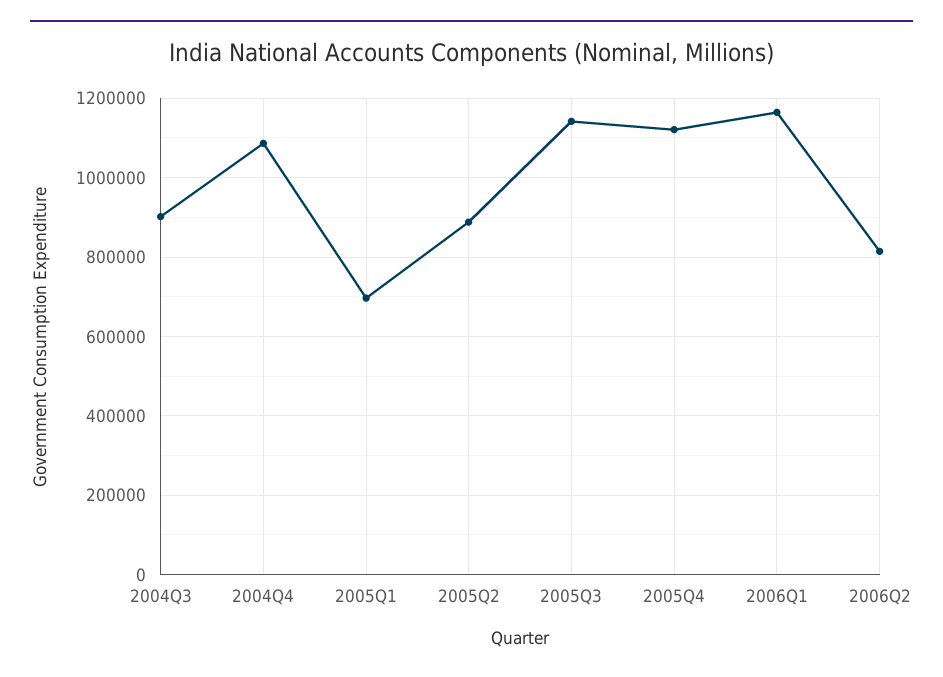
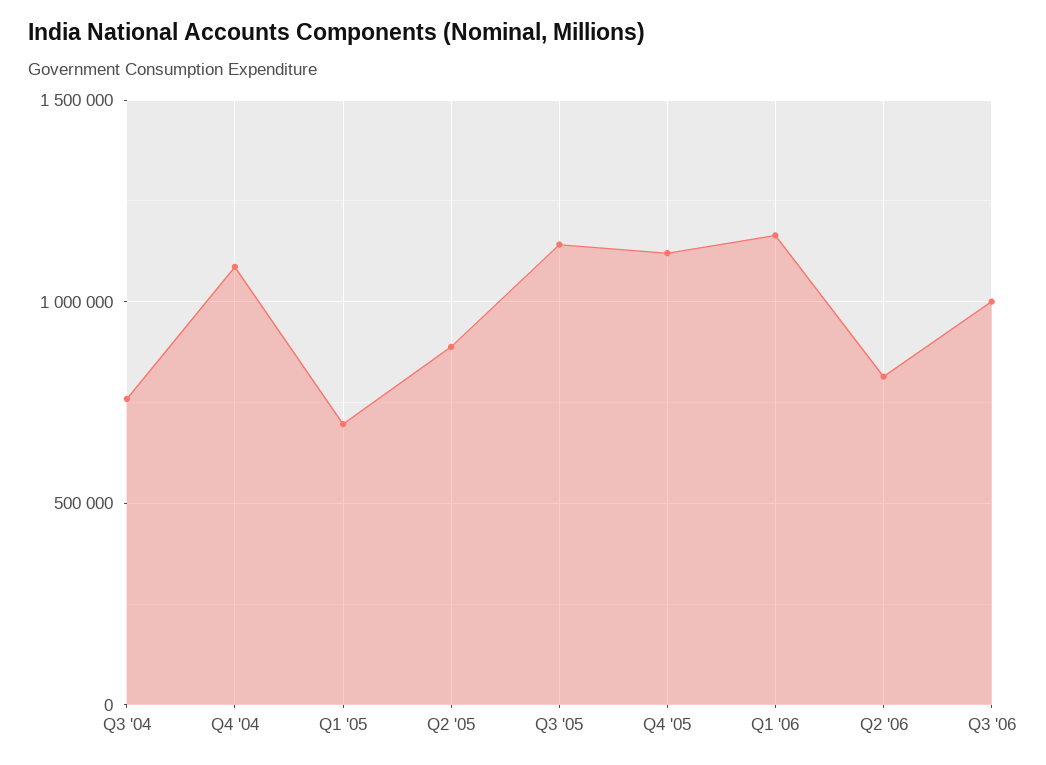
2004Q3: 900000 -> 750000
Q3 '06: none -> 1000000

